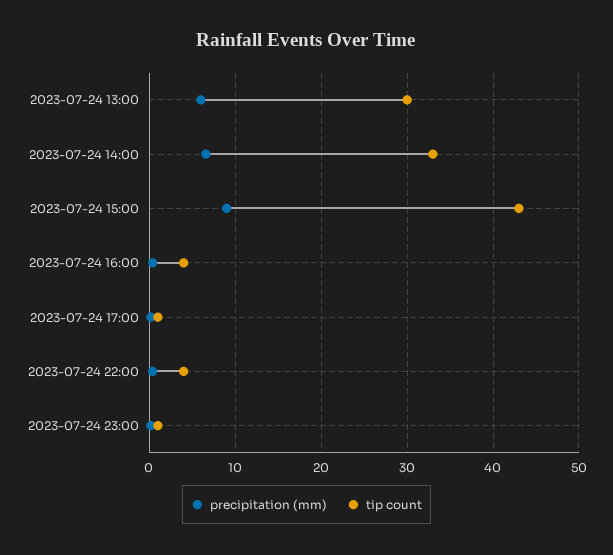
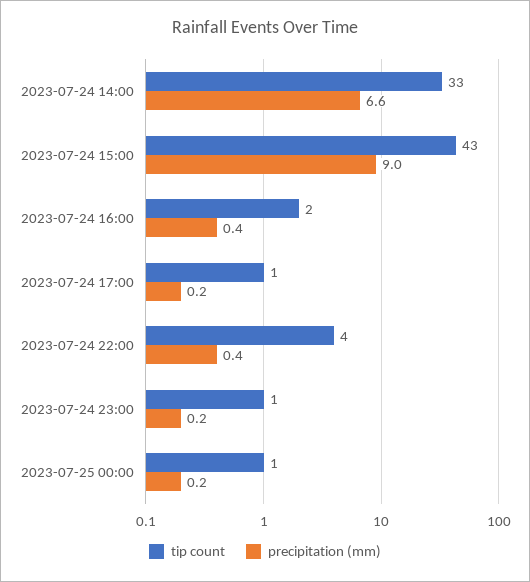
precipitation (mm), 2023-07-24 13:00: 6 -> none
tip count, 2023-07-24 13:00: 30 -> none
tip count, 2023-07-24 16:00: 4 -> 2
tip count, 2023-07-25 00:00: none -> 1
precipitation (mm), 2023-07-25 00:00: none -> 0.2

